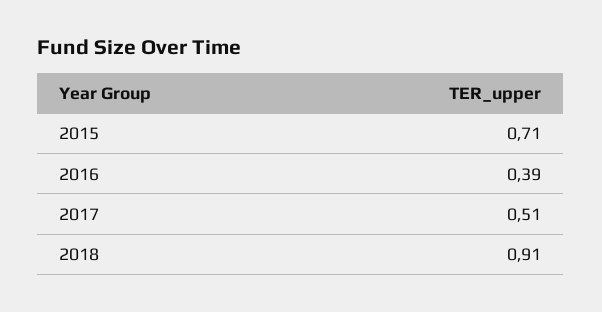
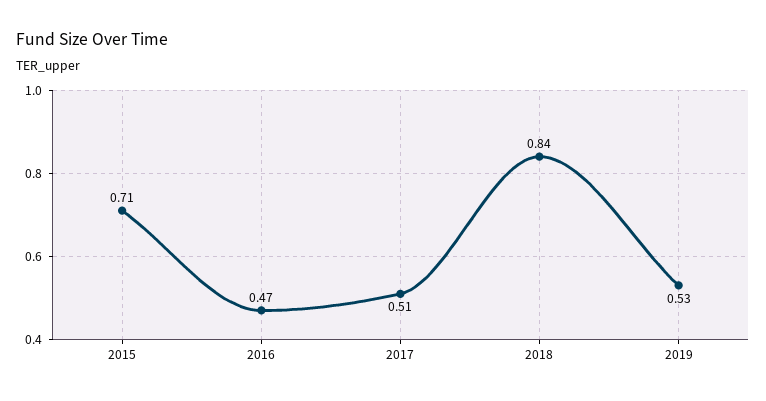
2016: 0.39 -> 0.47
2018: 0.91 -> 0.84
2019: none -> 0.53

